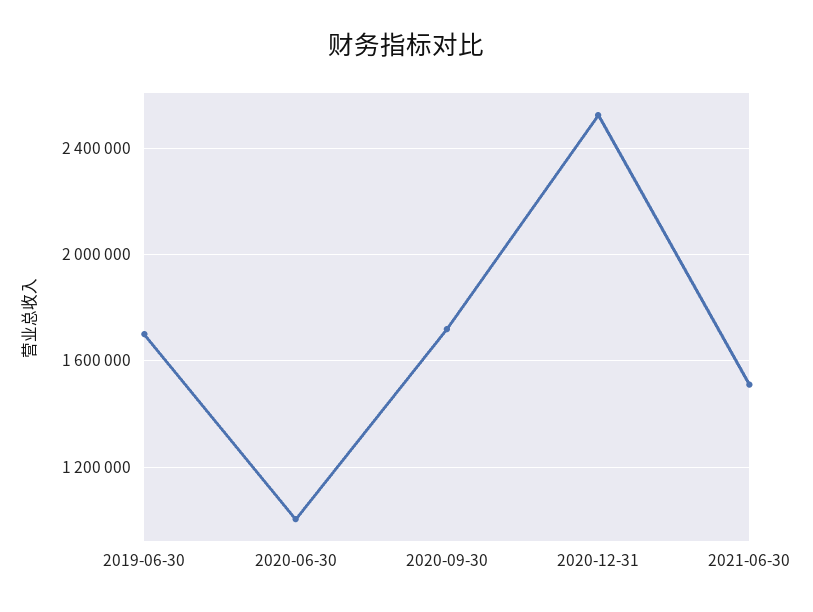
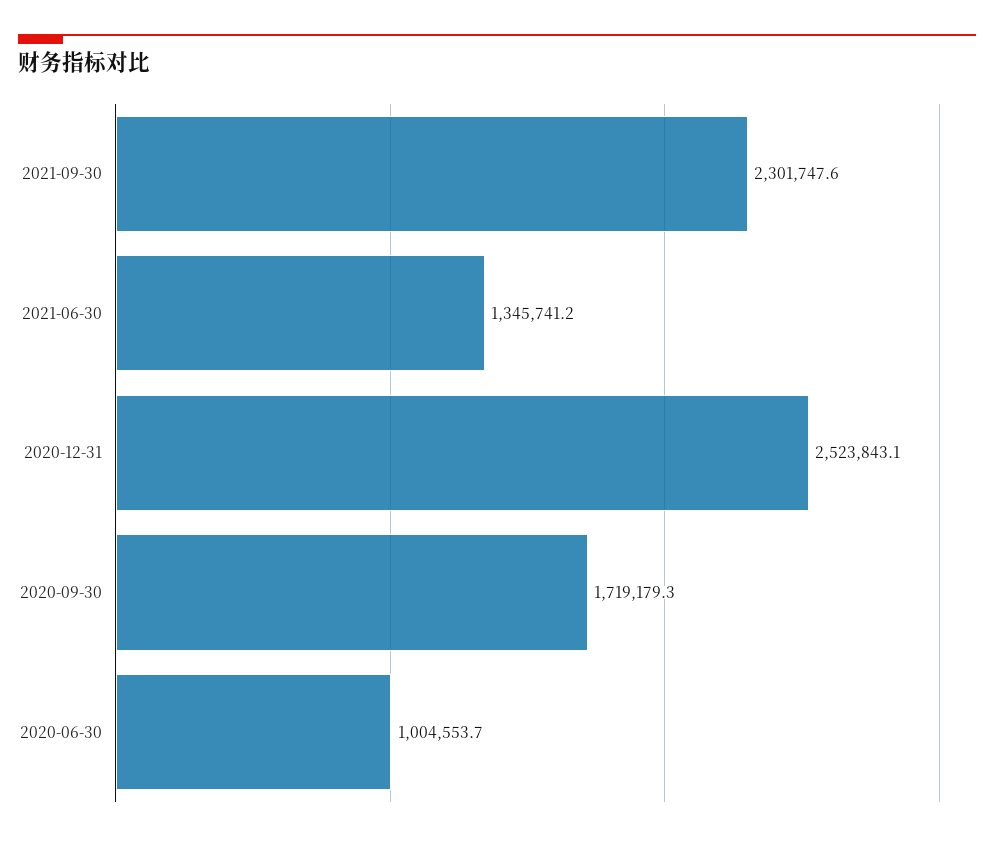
2019-06-30: 1700000 -> none
2021-06-30: 1500000 -> 1345741.2
2021-09-30: none -> 2301747.6

